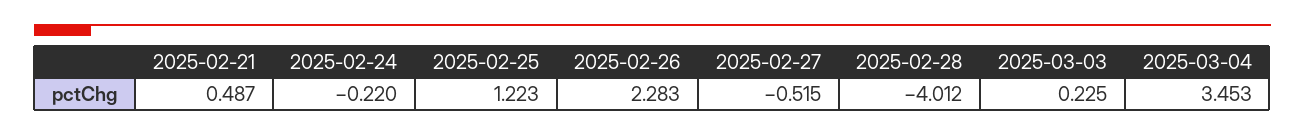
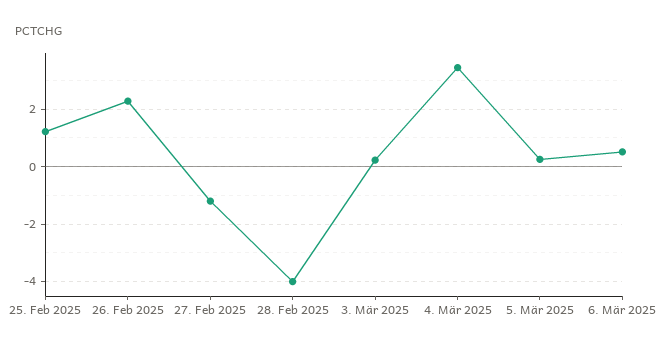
2025-02-21: 0.487 -> none
2025-02-24: -0.22 -> none
2025-02-27: -0.515 -> -1.25
5. Mär 2025: none -> 0.25
6. Mär 2025: none -> 0.5

